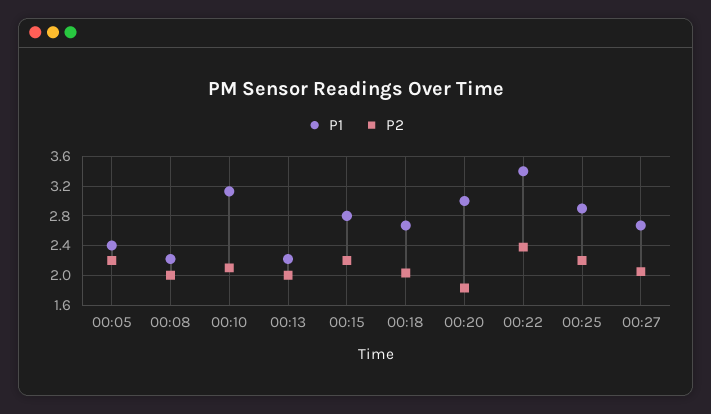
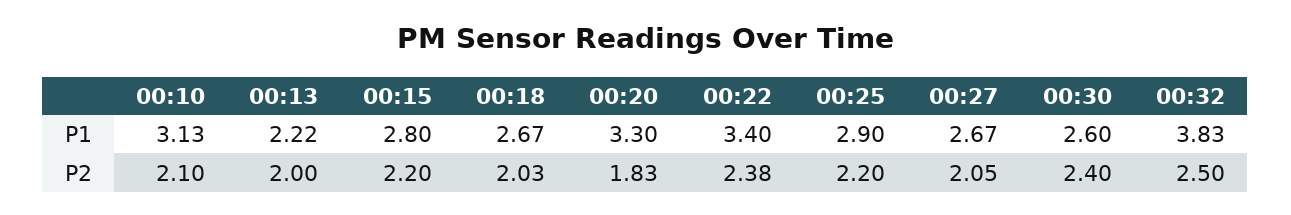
P1, 00:05: 2.4 -> none
P2, 00:05: 2.2 -> none
P1, 00:08: 2.2 -> none
P2, 00:08: 2 -> none
P1, 00:20: 3 -> 3.3
P1, 00:30: none -> 2.6
P1, 00:32: none -> 3.83
P2, 00:30: none -> 2.4
P2, 00:32: none -> 2.5

